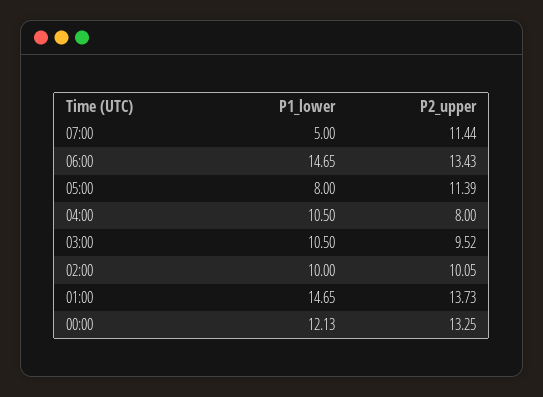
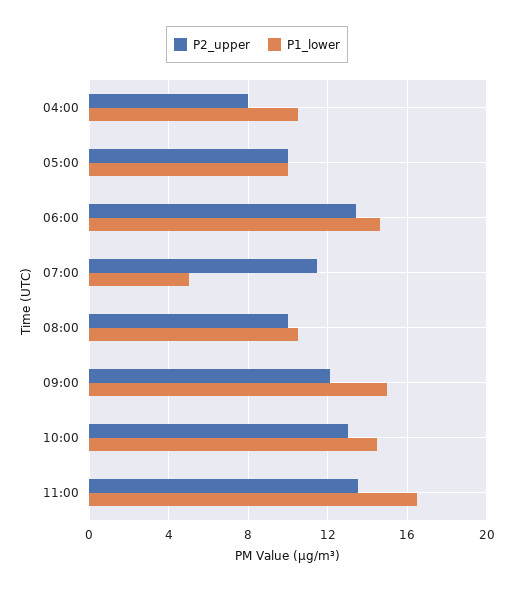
P1_lower, 05:00: 8 -> 10
P2_upper, 05:00: 11.39 -> 10
P1_lower, 03:00: 10.5 -> none
P2_upper, 03:00: 9.52 -> none
P1_lower, 02:00: 10 -> none
P2_upper, 02:00: 10.05 -> none
P1_lower, 01:00: 14.65 -> none
P2_upper, 01:00: 13.73 -> none
P1_lower, 00:00: 12.13 -> none
P2_upper, 00:00: 13.25 -> none
P2_upper, 08:00: none -> 10
P1_lower, 08:00: none -> 10.5
P2_upper, 09:00: none -> 12
P1_lower, 09:00: none -> 15
P2_upper, 10:00: none -> 13
P1_lower, 10:00: none -> 14.5
P2_upper, 11:00: none -> 13.5
P1_lower, 11:00: none -> 16.5

